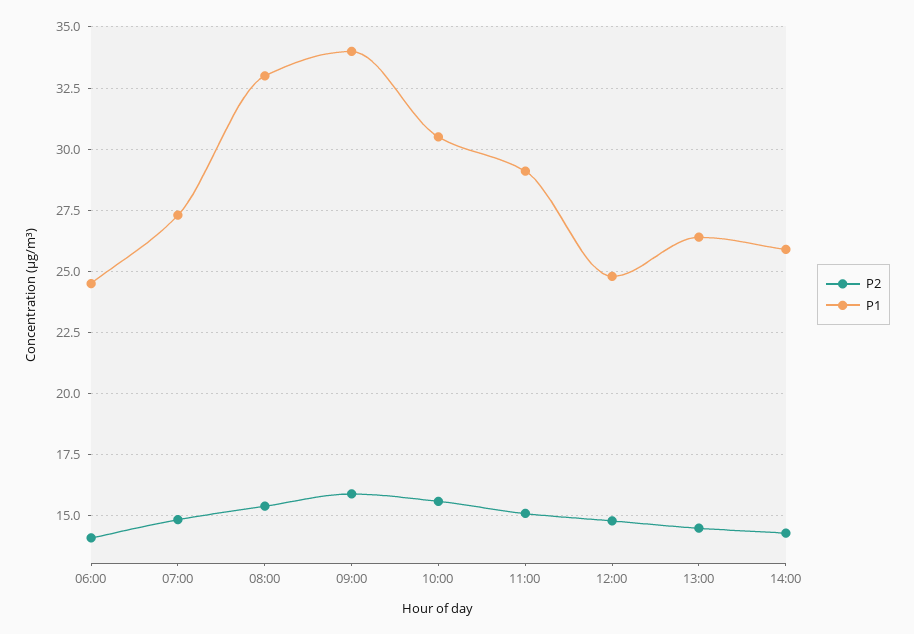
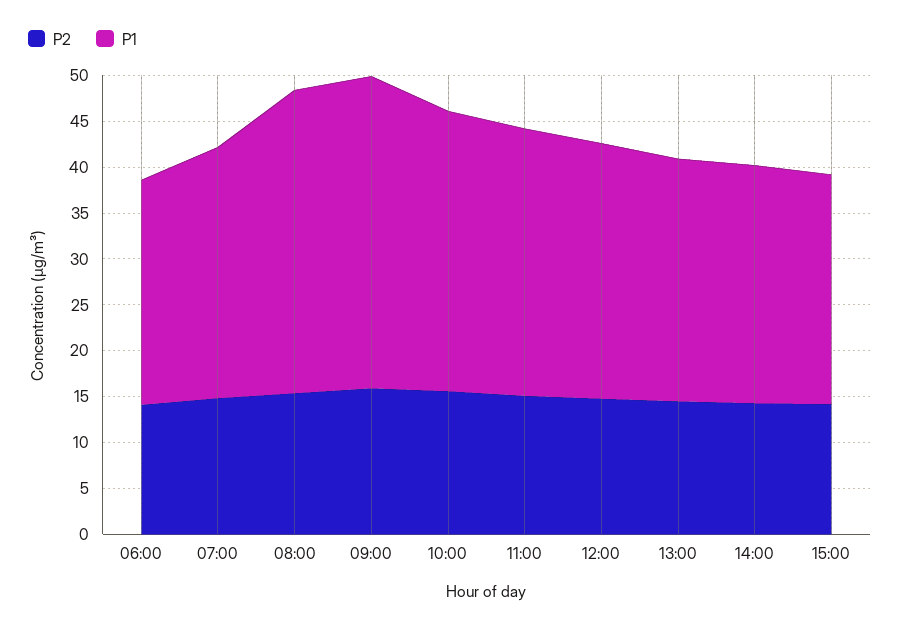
P1, 12:00: 24.75 -> 28
P2, 15:00: none -> 14
P1, 15:00: none -> 25

